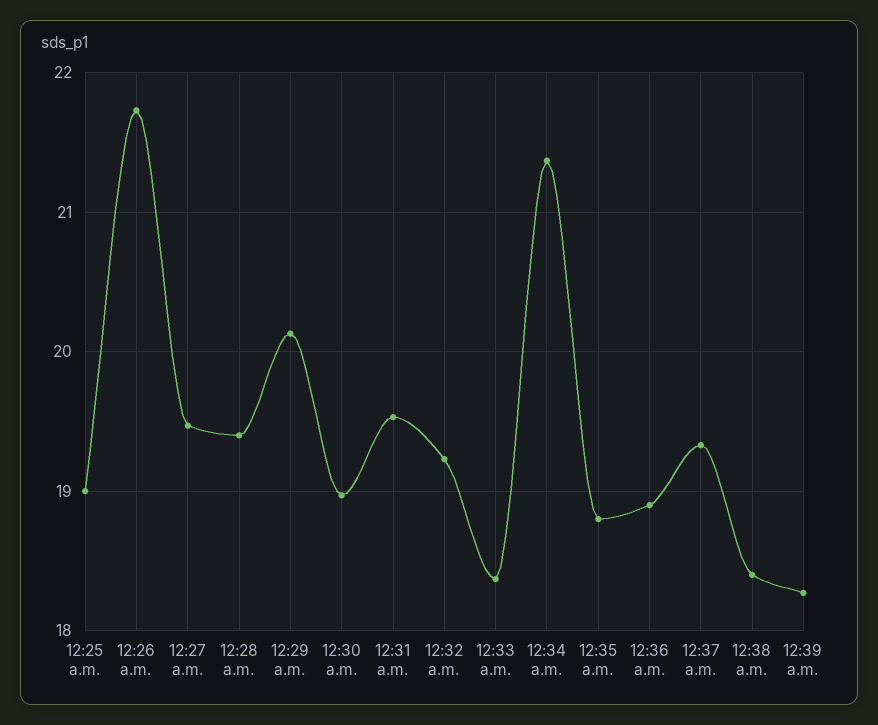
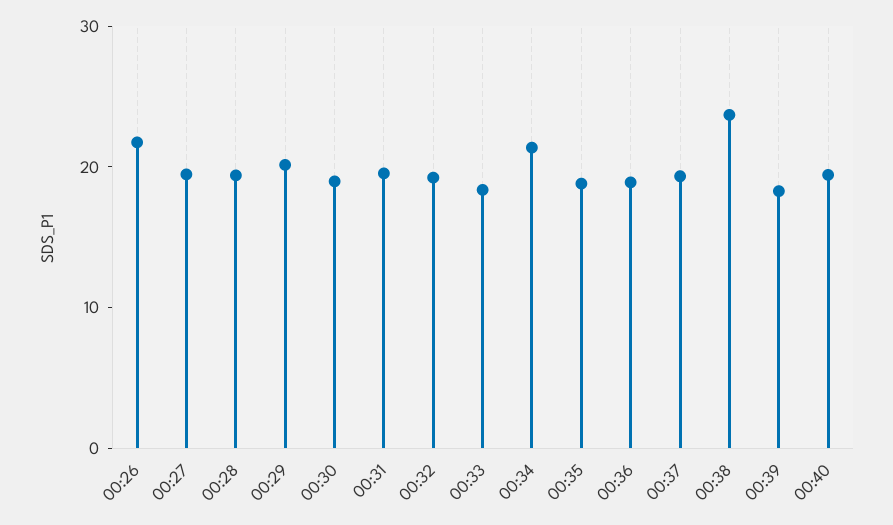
12:25 a.m.: 19 -> none
12:38 a.m.: 18.4 -> 24
00:40: none -> 20

